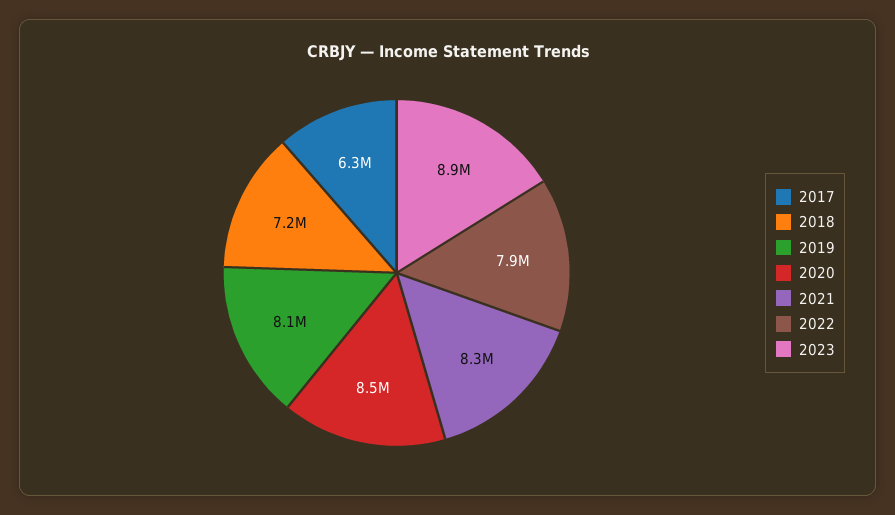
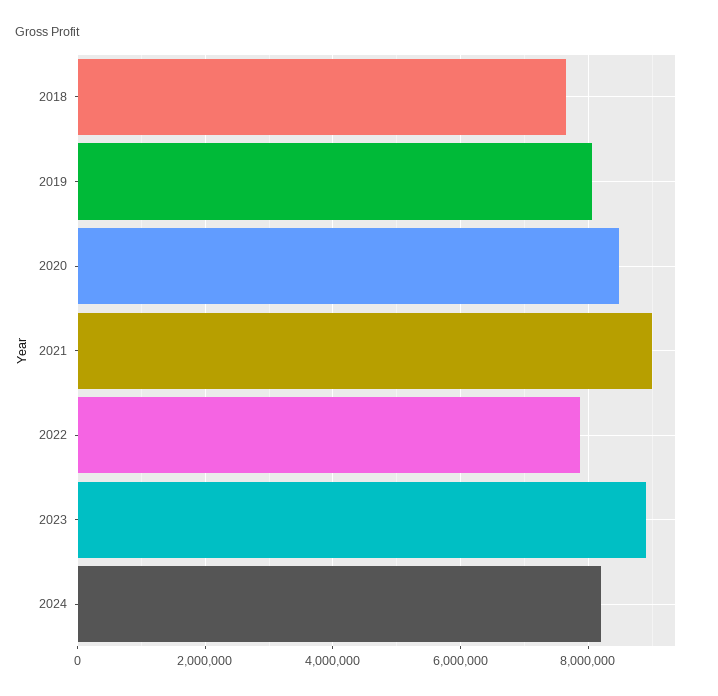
2017: 6300000 -> none
2018: 7200000 -> 7600000
2021: 8300000 -> 9000000
2024: none -> 8200000

